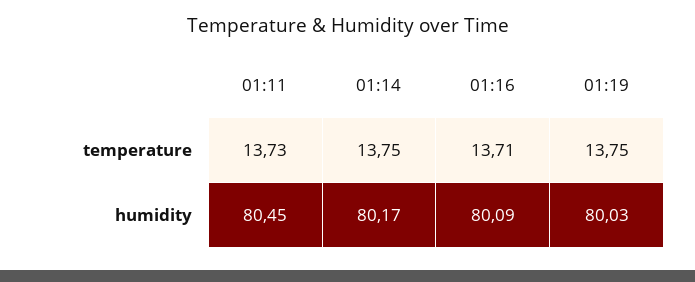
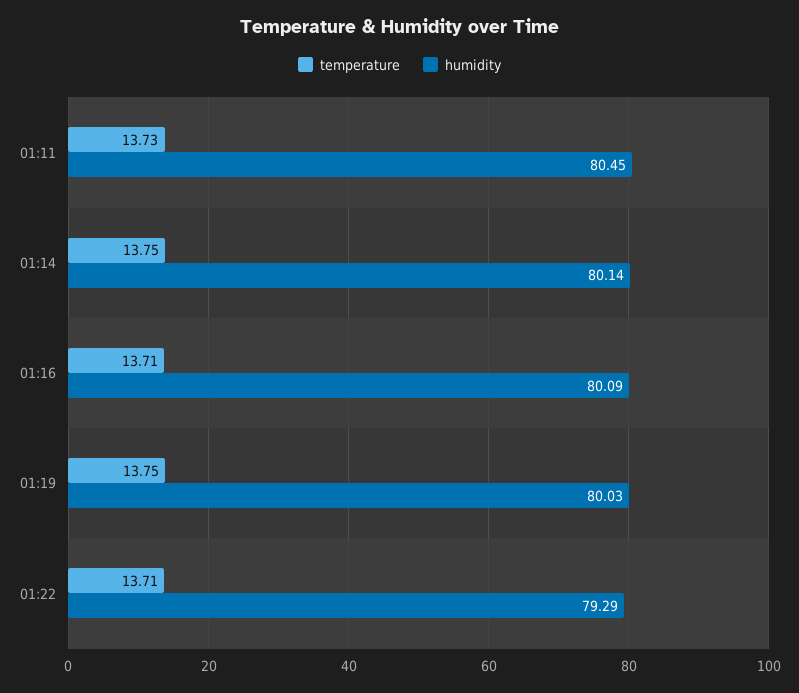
humidity, 01:14: 80.17 -> 80.14
temperature, 01:22: none -> 13.71
humidity, 01:22: none -> 79.29

